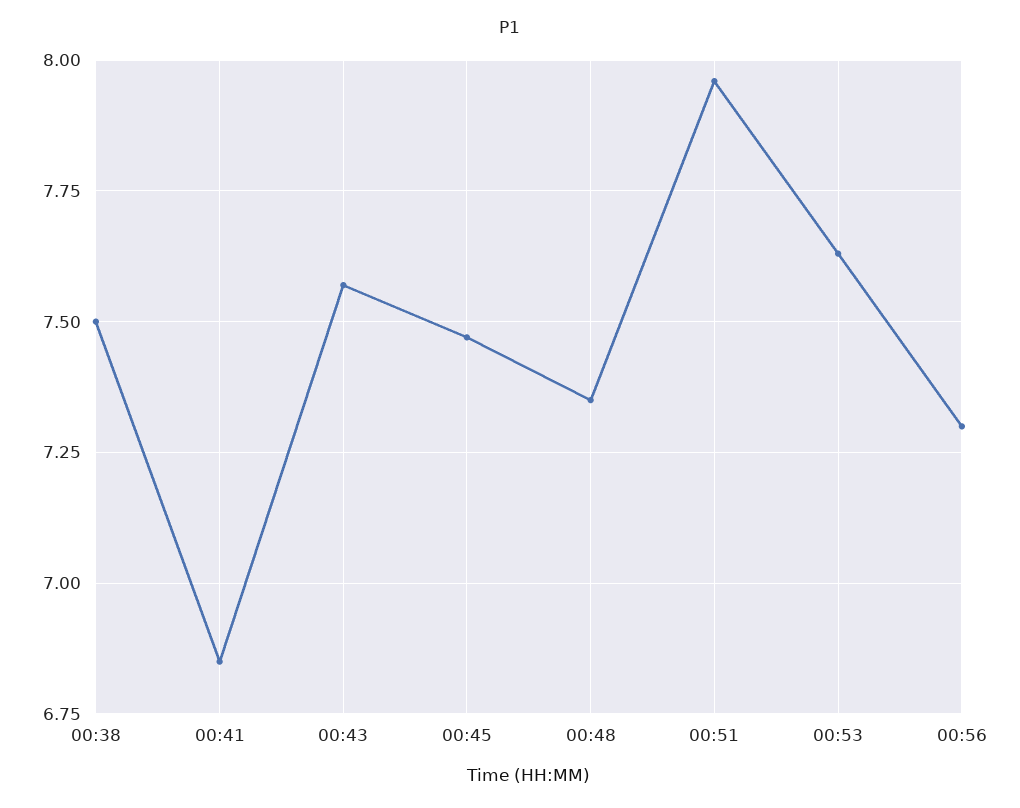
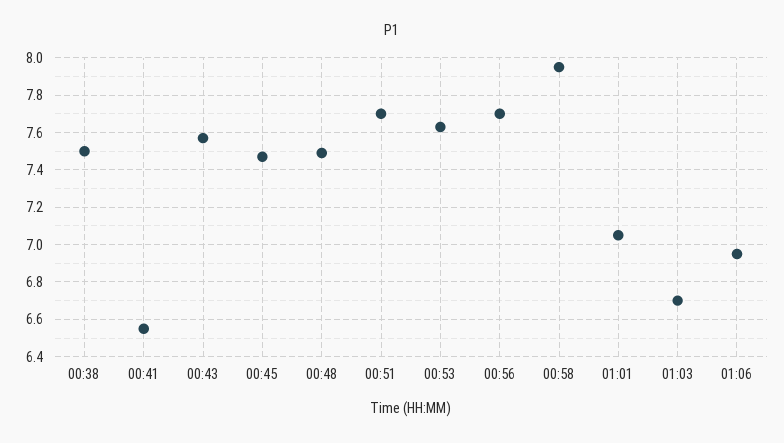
00:41: 6.85 -> 6.55
00:48: 7.35 -> 7.5
00:51: 7.95 -> 7.7
00:56: 7.3 -> 7.7
00:58: none -> 7.95
01:01: none -> 7.05
01:03: none -> 6.7
01:06: none -> 6.95

